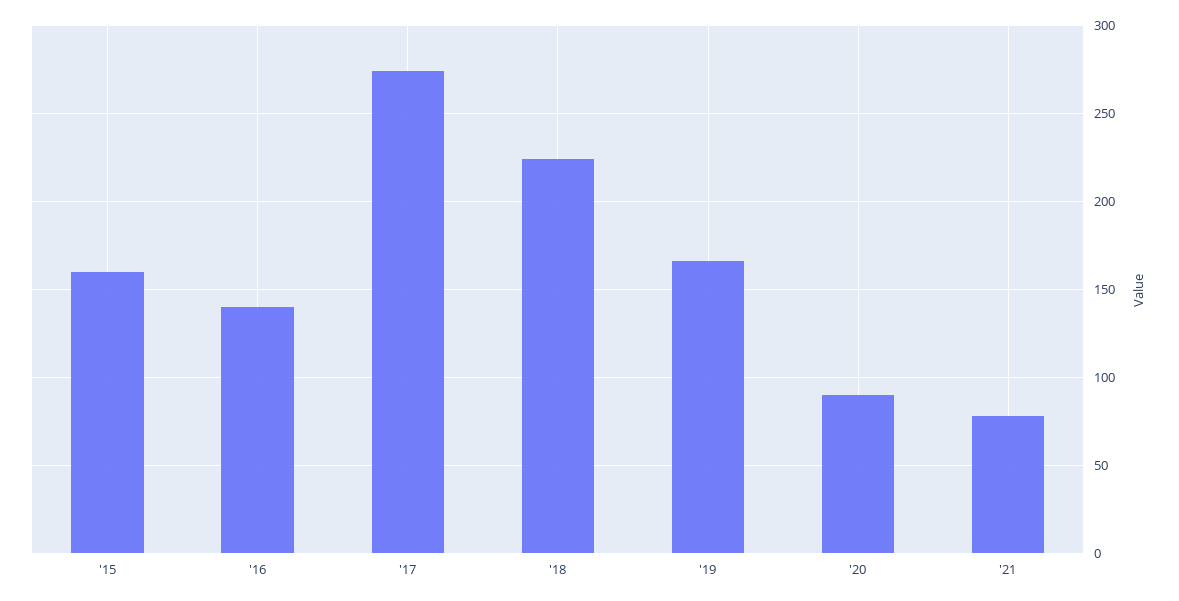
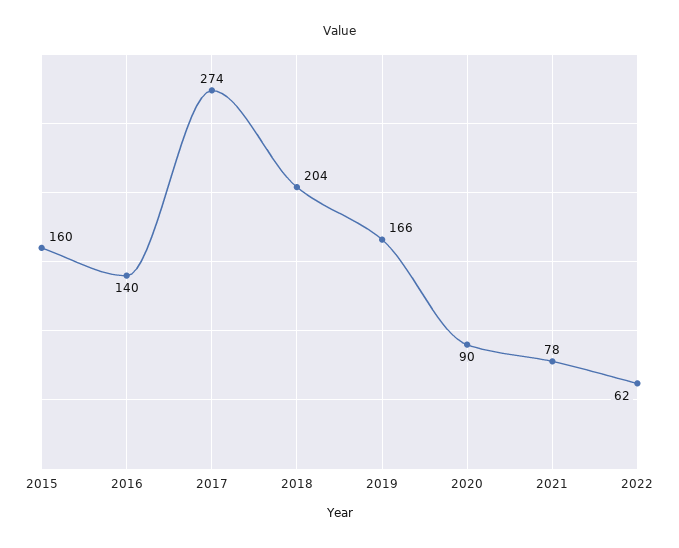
'18: 225 -> 204
2022: none -> 62

